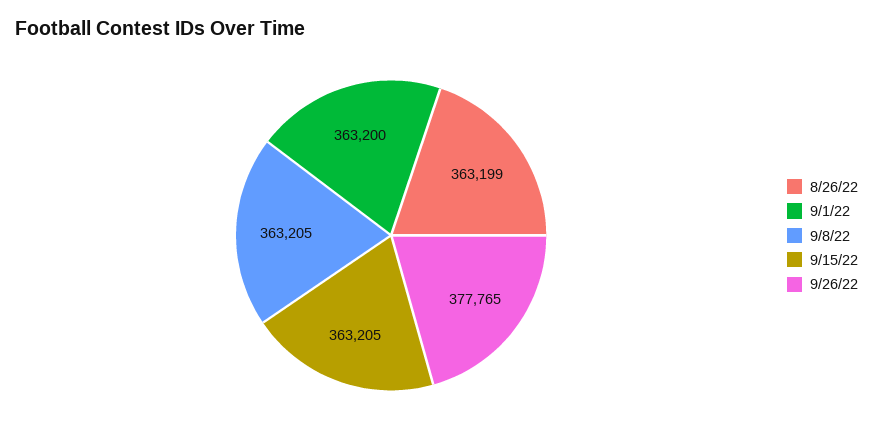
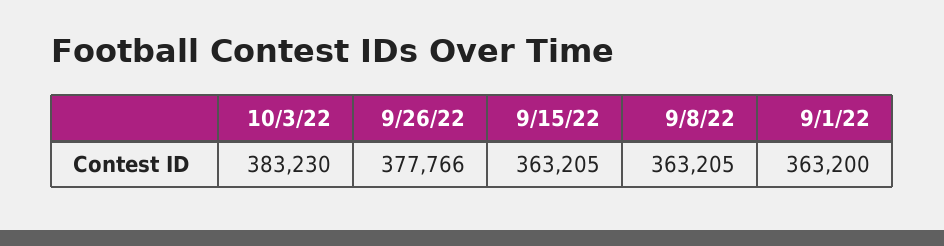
8/26/22: 363199 -> none
9/26/22: 377765 -> 377766
10/3/22: none -> 383230

